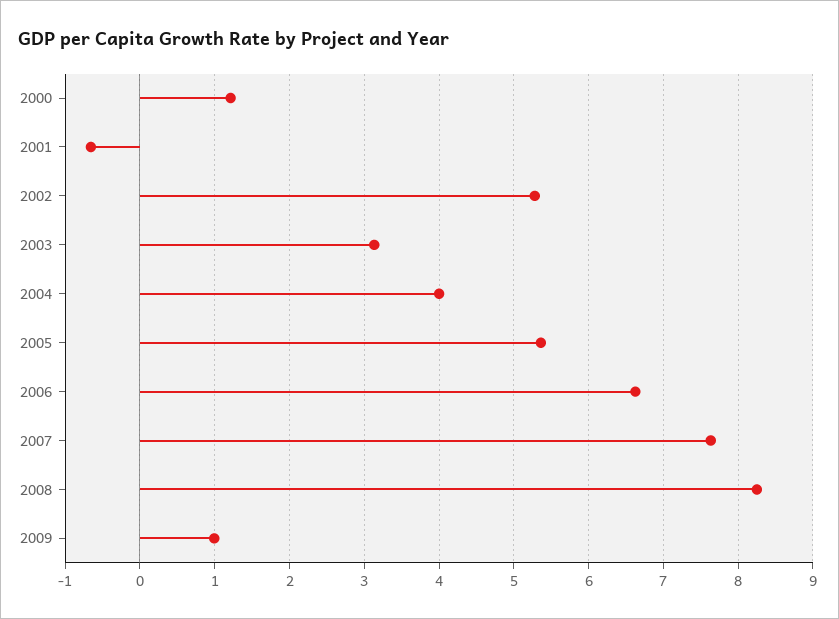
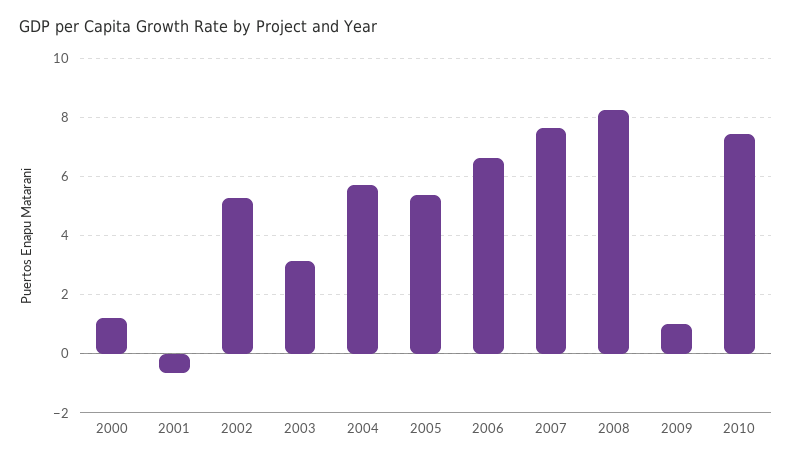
2004: 4 -> 5.75
2010: none -> 7.5

